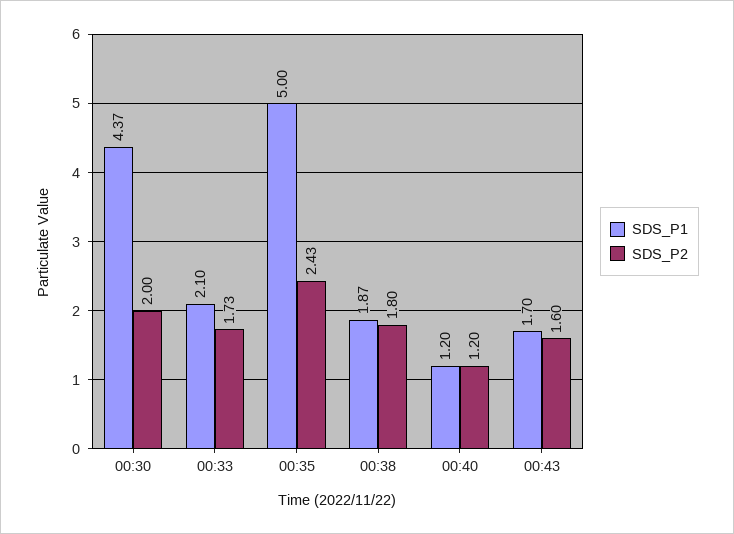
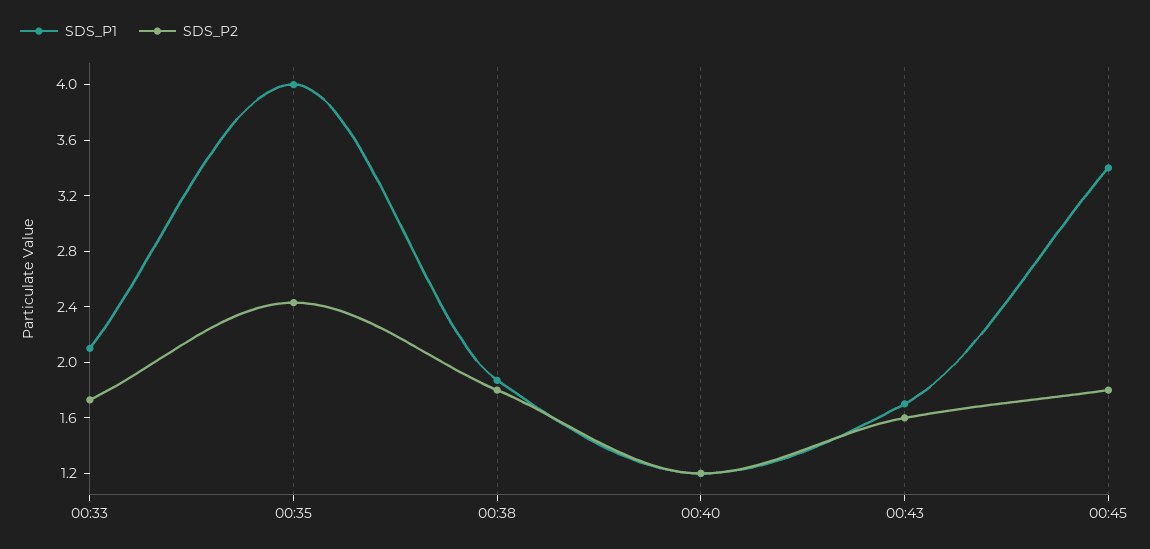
SDS_P1, 00:30: 4.37 -> none
SDS_P2, 00:30: 2 -> none
SDS_P1, 00:35: 5 -> 4
SDS_P1, 00:45: none -> 3.4
SDS_P2, 00:45: none -> 1.8

